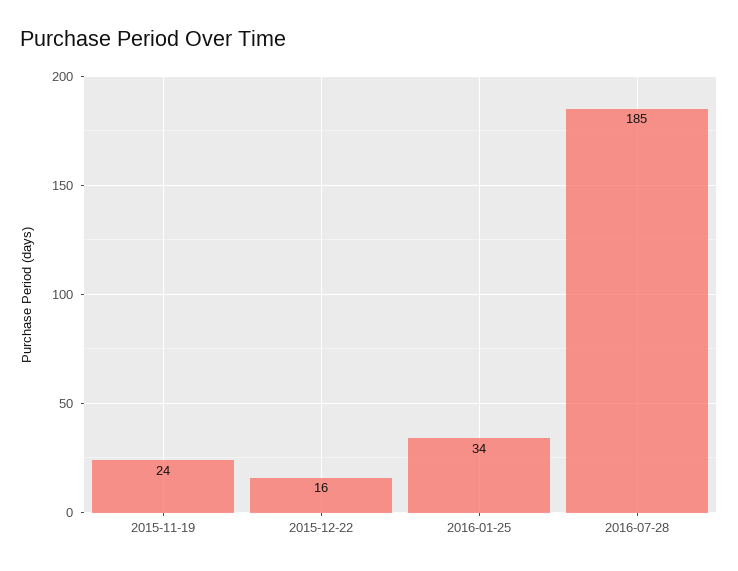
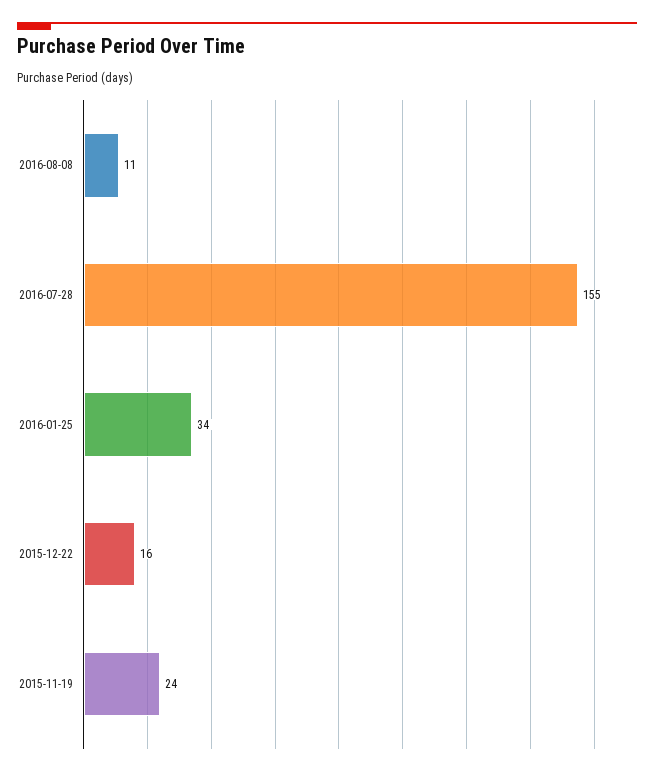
2016-07-28: 185 -> 155
2016-08-08: none -> 11

